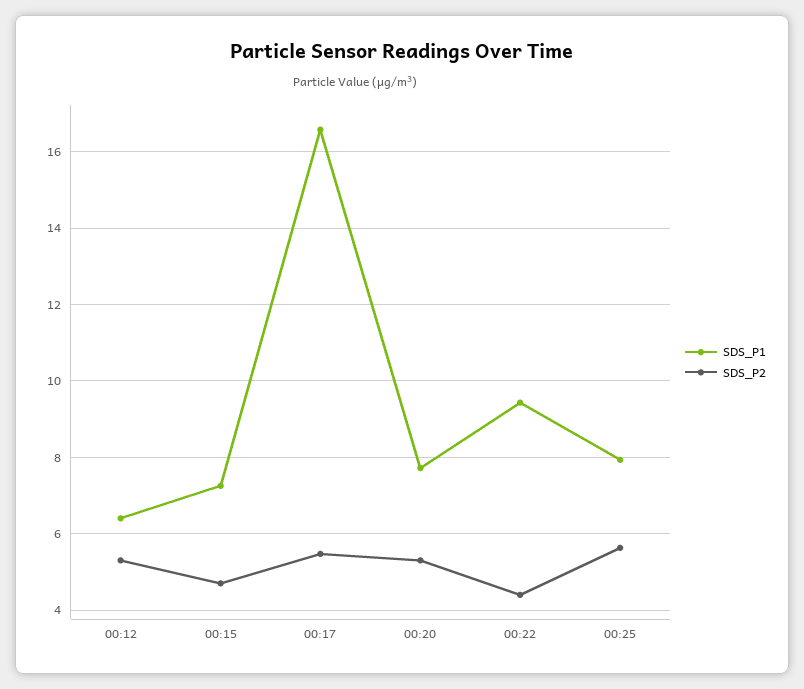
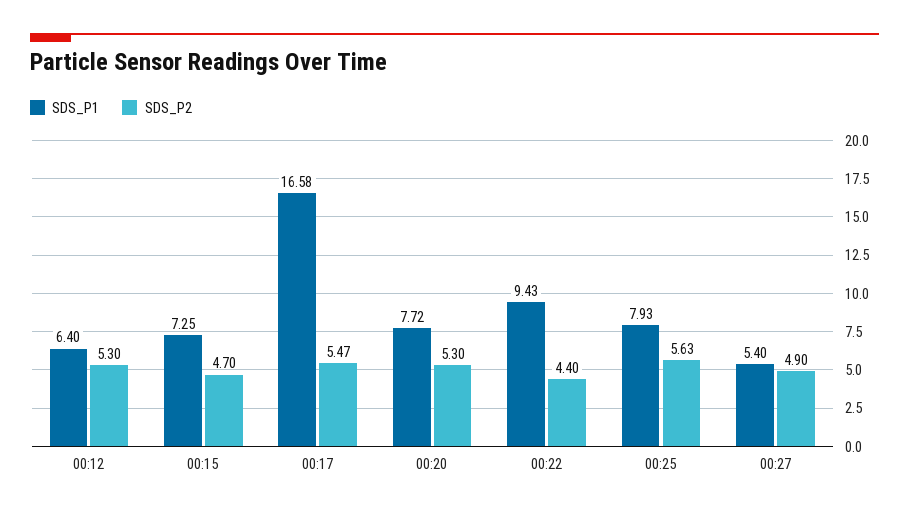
SDS_P1, 00:27: none -> 5.4
SDS_P2, 00:27: none -> 4.9

